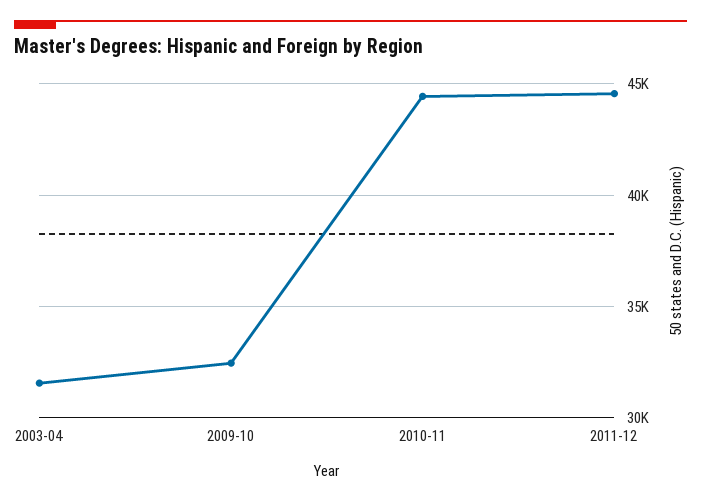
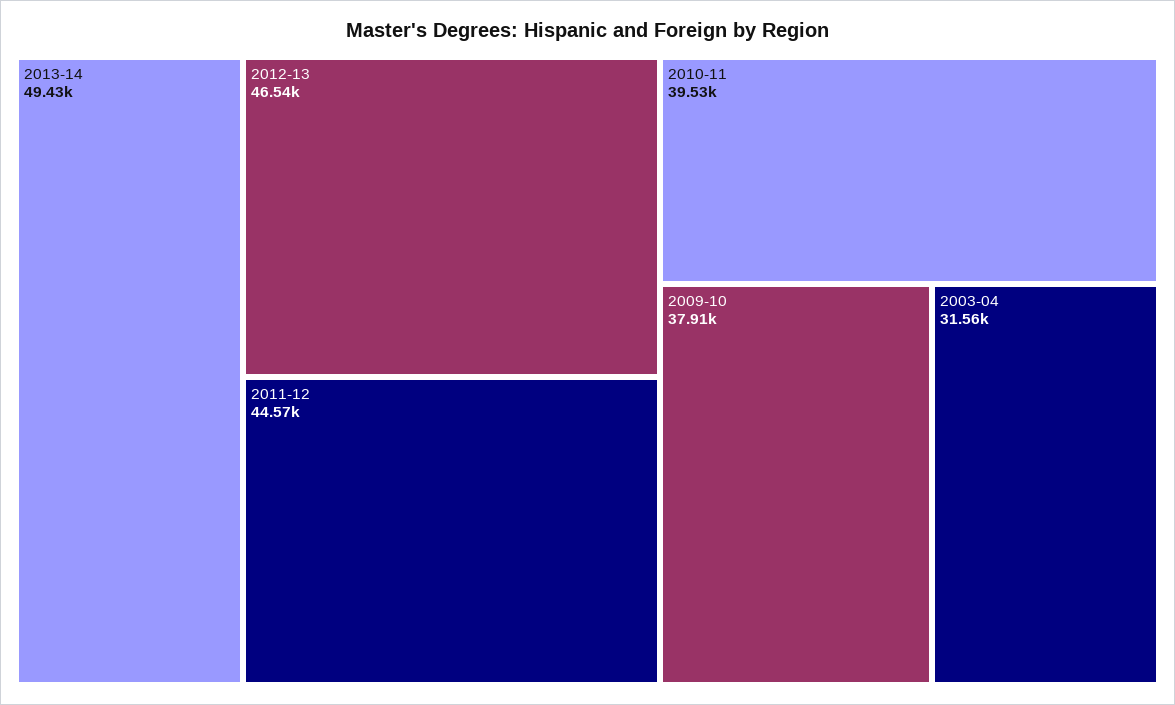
2009-10: 32500 -> 37910
2010-11: 44500 -> 39530
2013-14: none -> 49430
2012-13: none -> 46540

